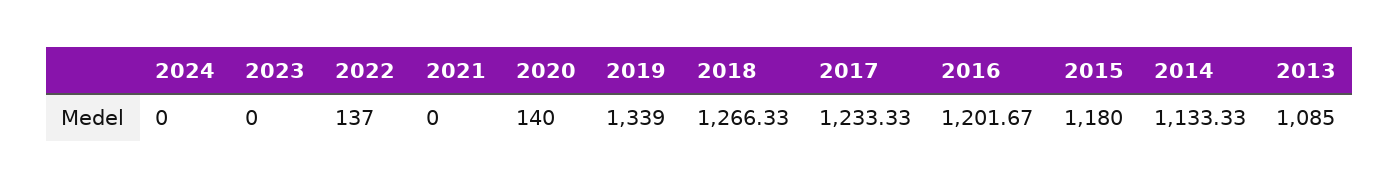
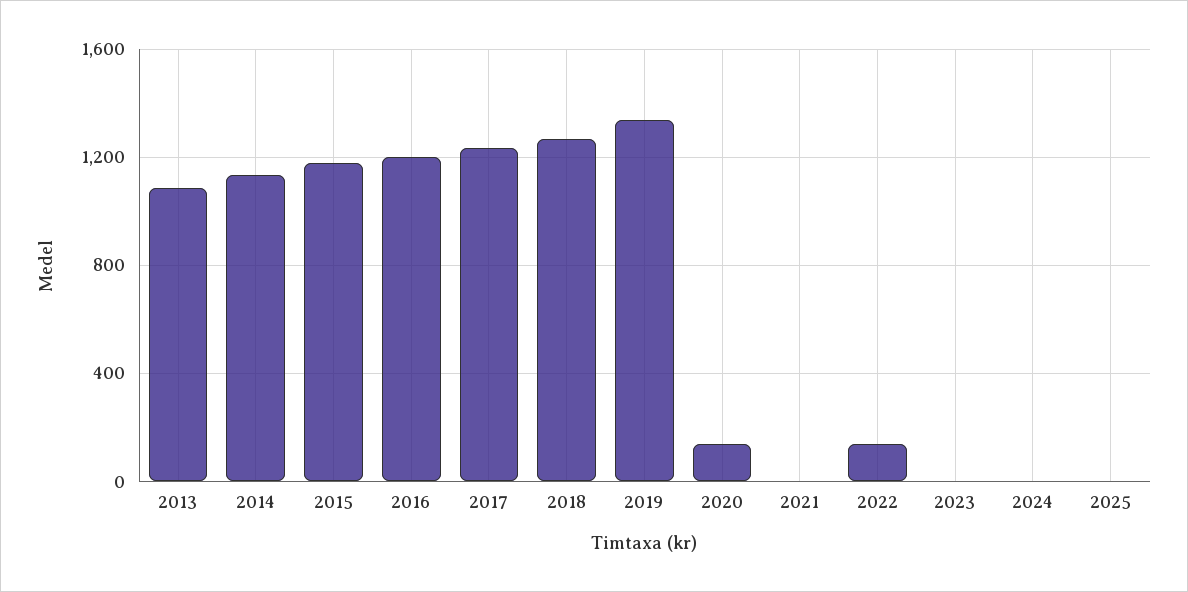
2025: none -> 0

